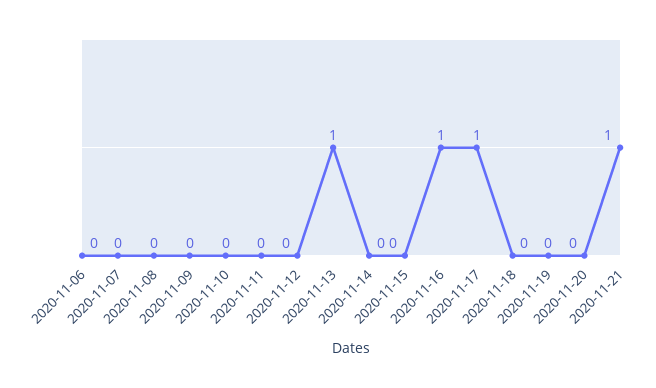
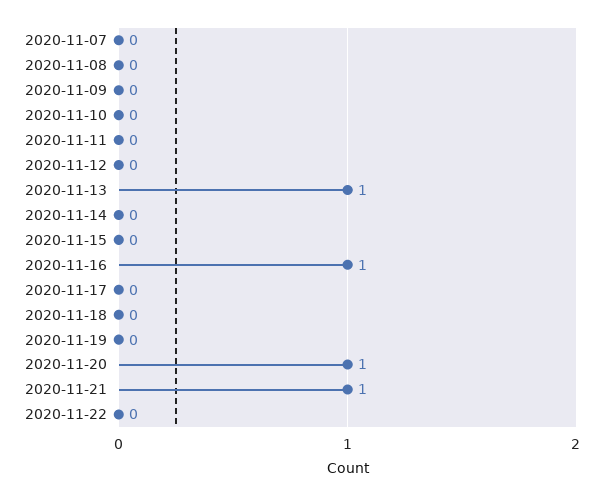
2020-11-06: 0 -> none
2020-11-17: 1 -> 0
2020-11-20: 0 -> 1
2020-11-22: none -> 0

